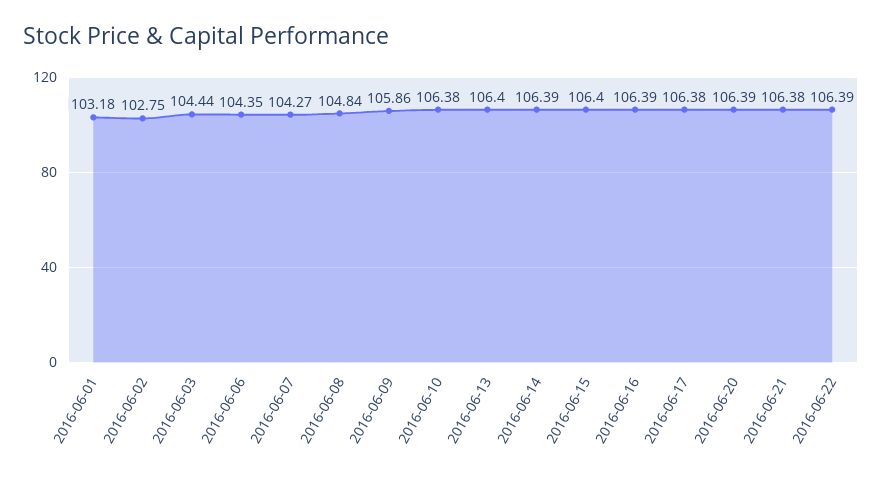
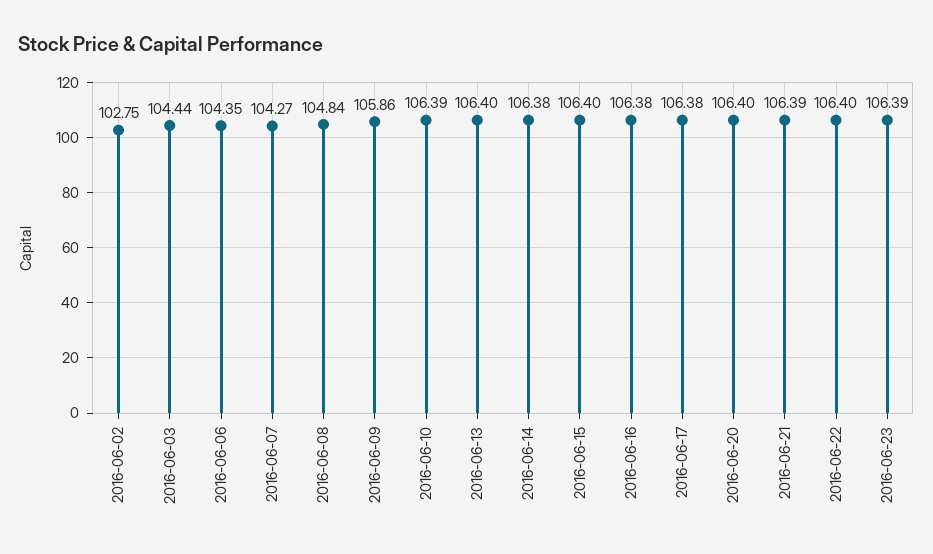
2016-06-01: 103.18 -> none
2016-06-10: 106.38 -> 106.39
2016-06-14: 106.39 -> 106.38
2016-06-16: 106.39 -> 106.38
2016-06-20: 106.39 -> 106.4
2016-06-21: 106.38 -> 106.39
2016-06-22: 106.39 -> 106.4
2016-06-23: none -> 106.39

